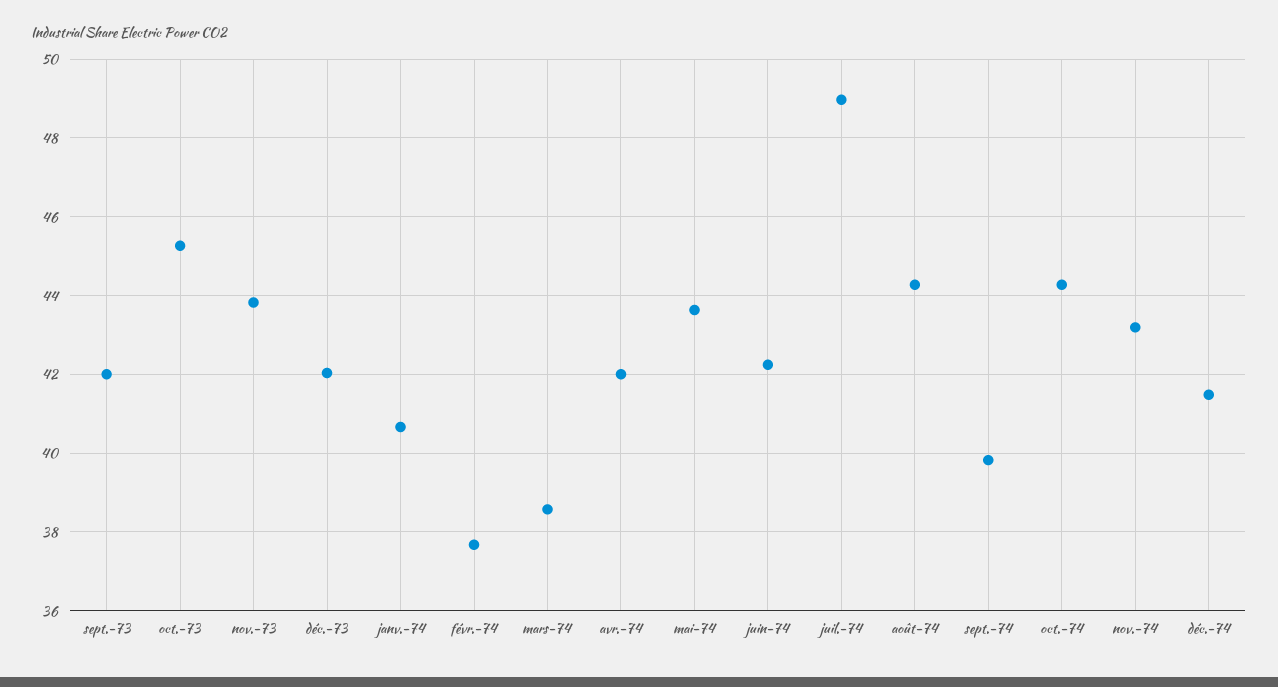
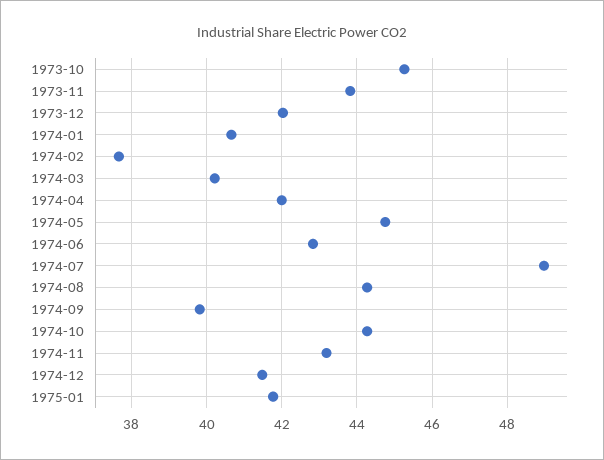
sept.-73: 42 -> none
mars-74: 38.6 -> 40.2
mai-74: 43.6 -> 44.8
juin-74: 42.2 -> 42.8
1975-01: none -> 41.8

